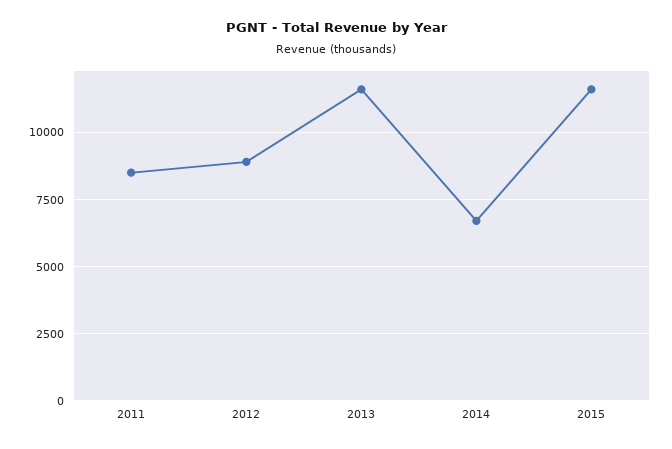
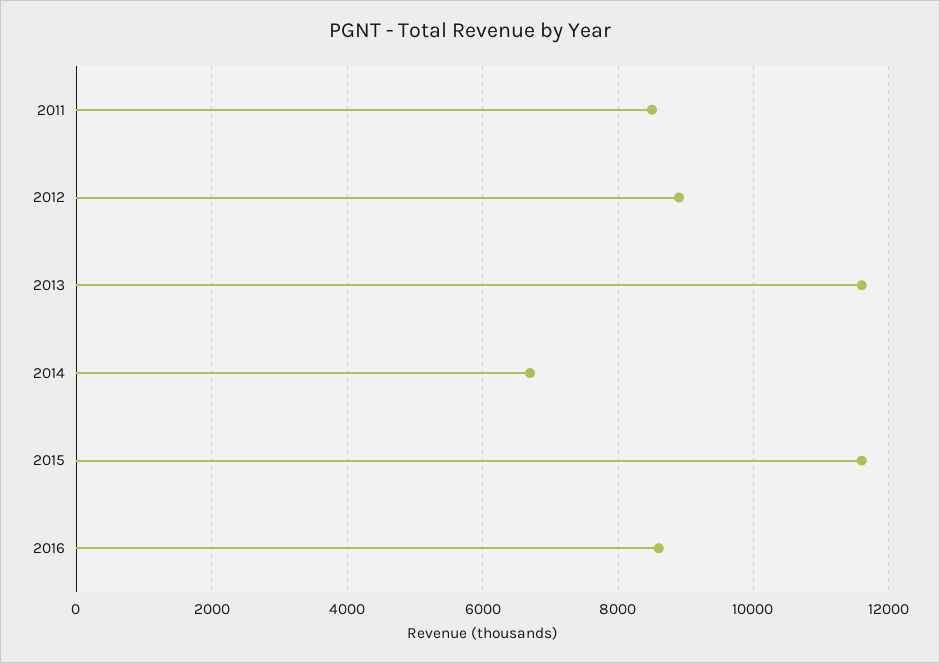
2016: none -> 8600

